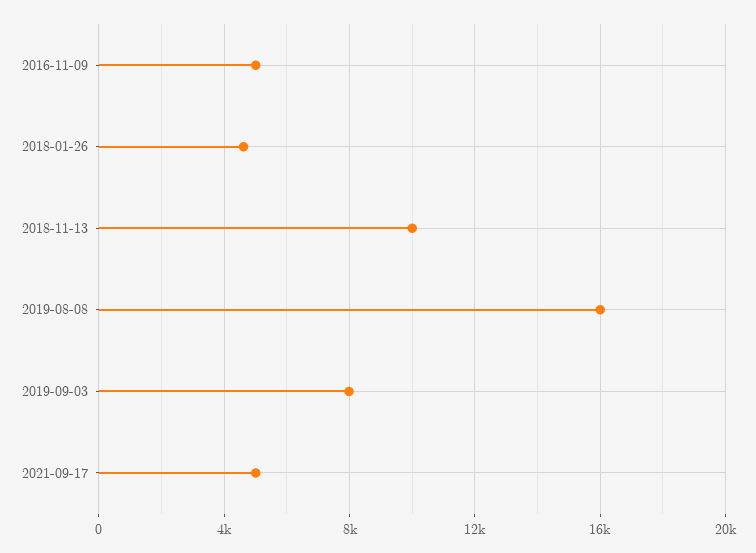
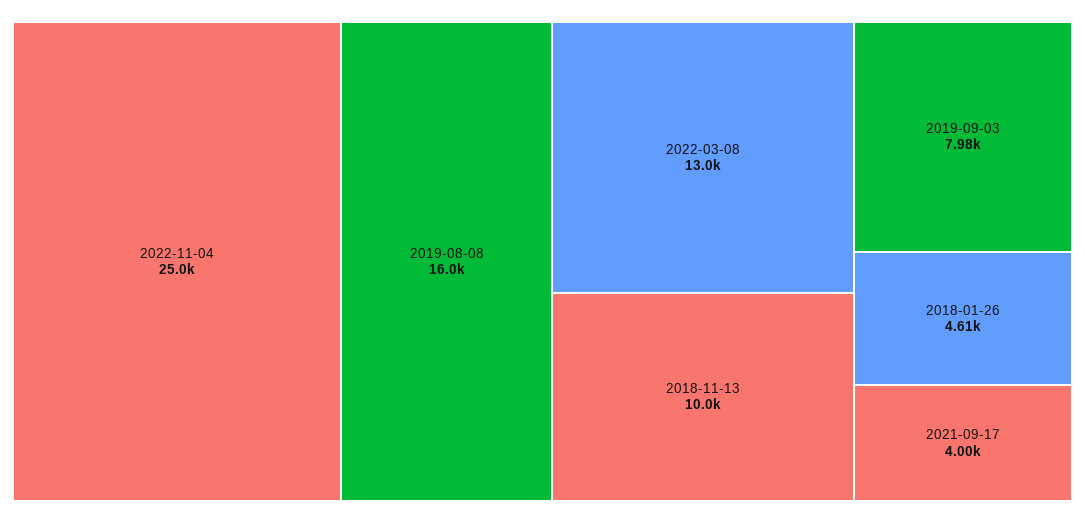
2016-11-09: 5000 -> none
2021-09-17: 5000 -> 4000
2022-11-04: none -> 25000
2022-03-08: none -> 13000

